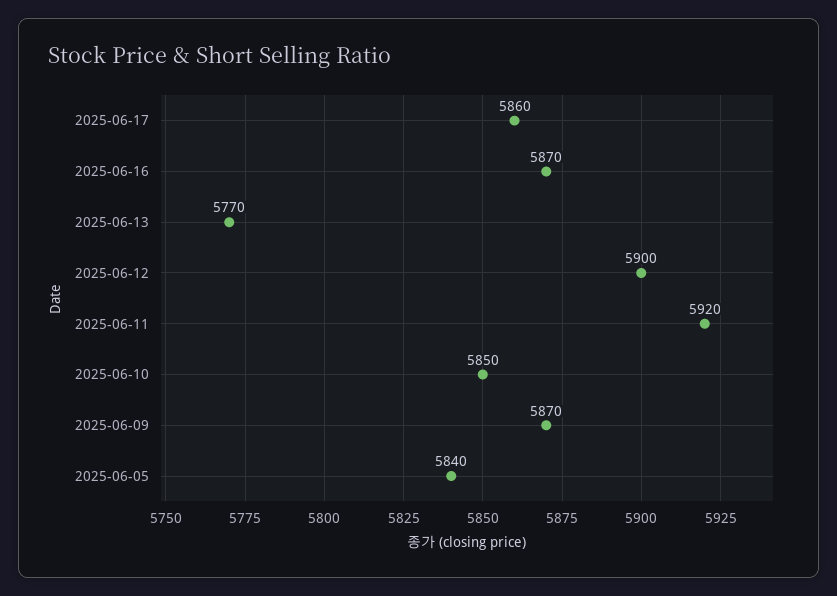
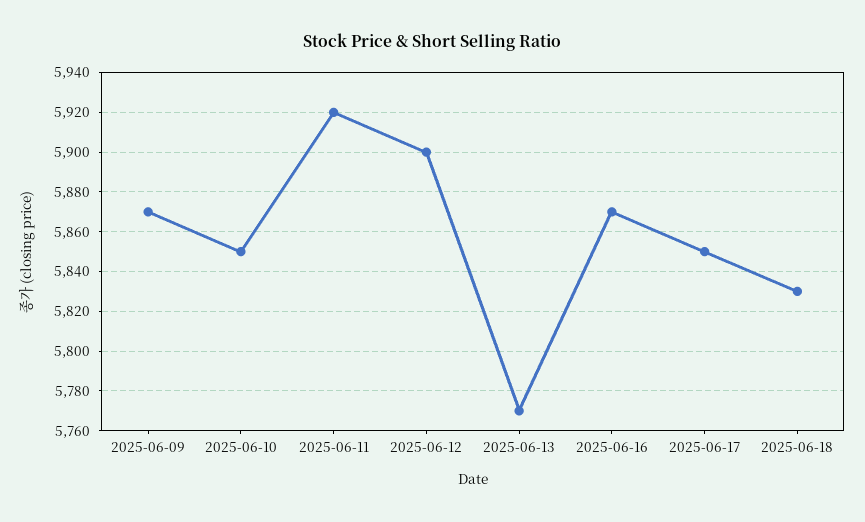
2025-06-17: 5860 -> 5850
2025-06-05: 5840 -> none
2025-06-18: none -> 5830

